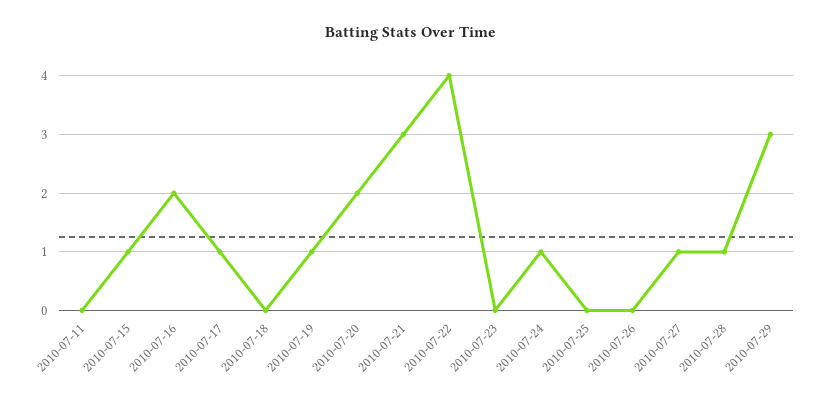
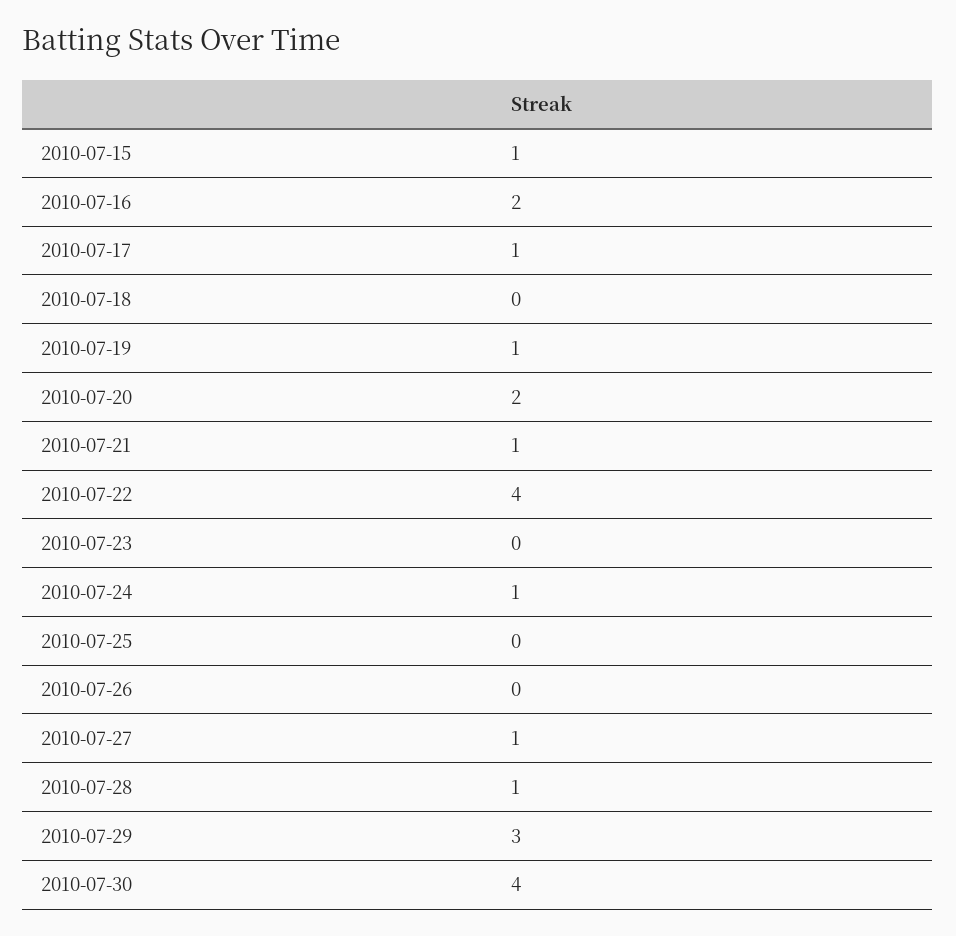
2010-07-11: 0 -> none
2010-07-21: 3 -> 1
2010-07-30: none -> 4

